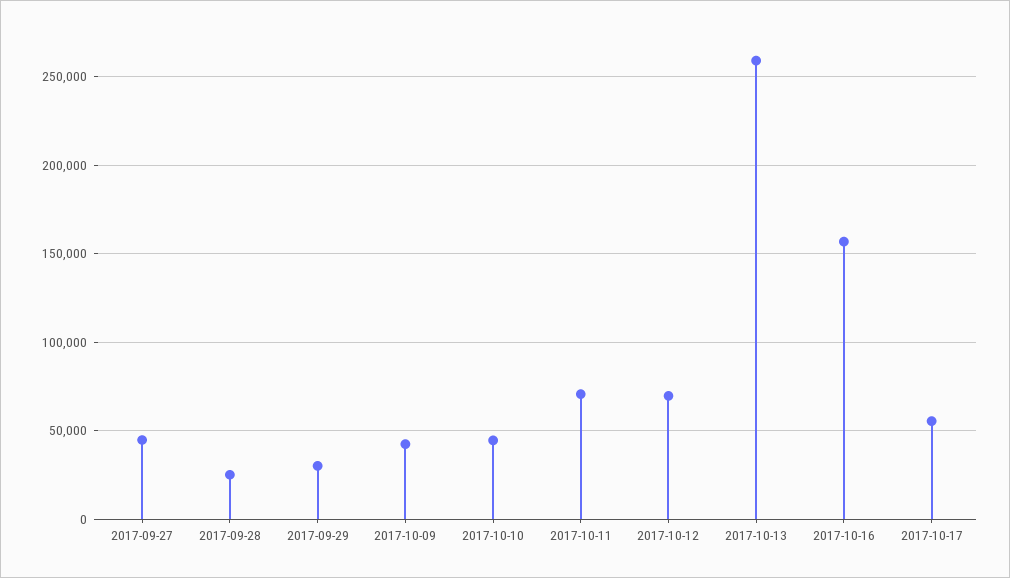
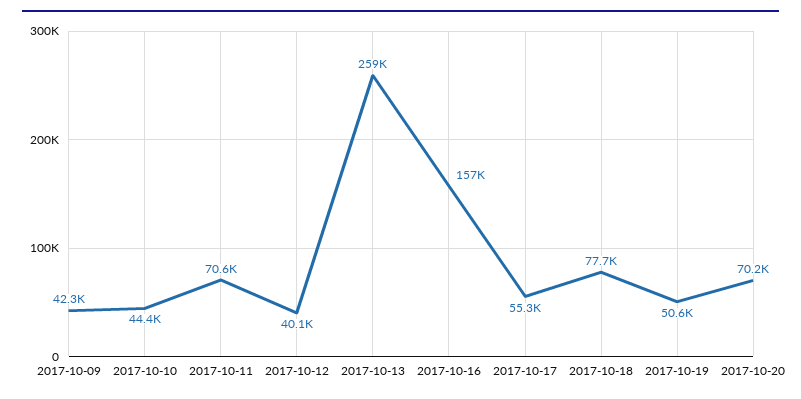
2017-09-27: 45000 -> none
2017-09-28: 25000 -> none
2017-09-29: 30000 -> none
2017-10-12: 70000 -> 40100
2017-10-18: none -> 77700
2017-10-19: none -> 50600
2017-10-20: none -> 70200

